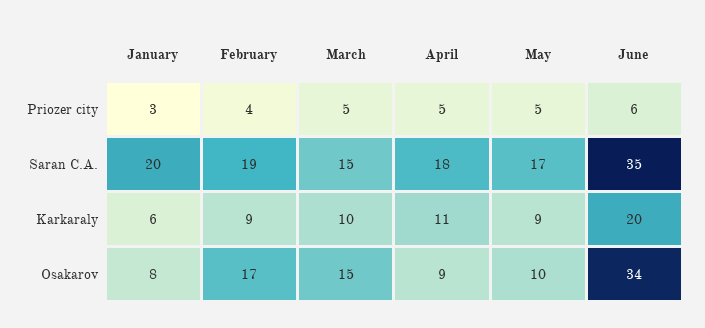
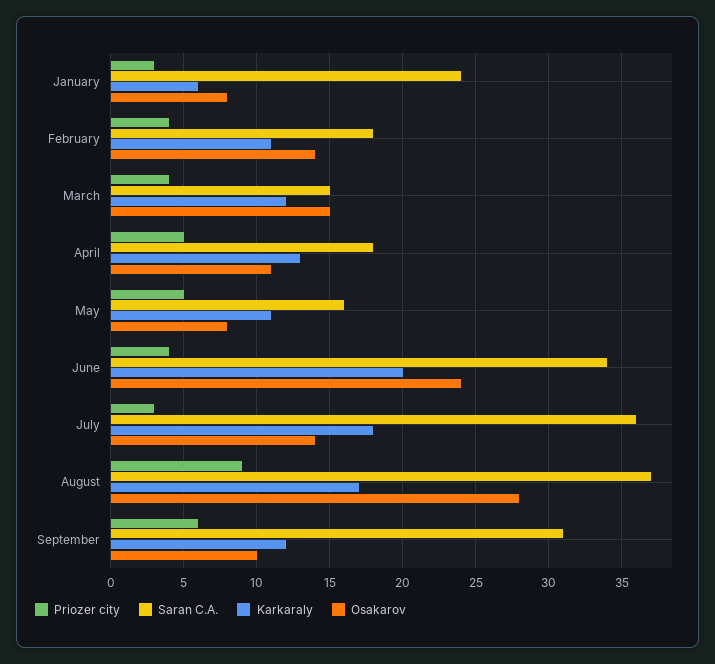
Priozer city, March: 5 -> 4
Priozer city, June: 6 -> 4
Saran C.A., January: 20 -> 24
Saran C.A., February: 19 -> 18
Saran C.A., May: 17 -> 16
Saran C.A., June: 35 -> 34
Karkaraly, February: 9 -> 11
Karkaraly, March: 10 -> 12
Karkaraly, April: 11 -> 13
Karkaraly, May: 9 -> 11
Osakarov, February: 17 -> 14
Osakarov, April: 9 -> 11
Osakarov, May: 10 -> 8
Osakarov, June: 34 -> 24
Priozer city, July: none -> 3
Saran C.A., July: none -> 36
Karkaraly, July: none -> 18
Osakarov, July: none -> 14
Priozer city, August: none -> 9
Saran C.A., August: none -> 37
Karkaraly, August: none -> 17
Osakarov, August: none -> 28
Priozer city, September: none -> 6
Saran C.A., September: none -> 31
Karkaraly, September: none -> 12
Osakarov, September: none -> 10

